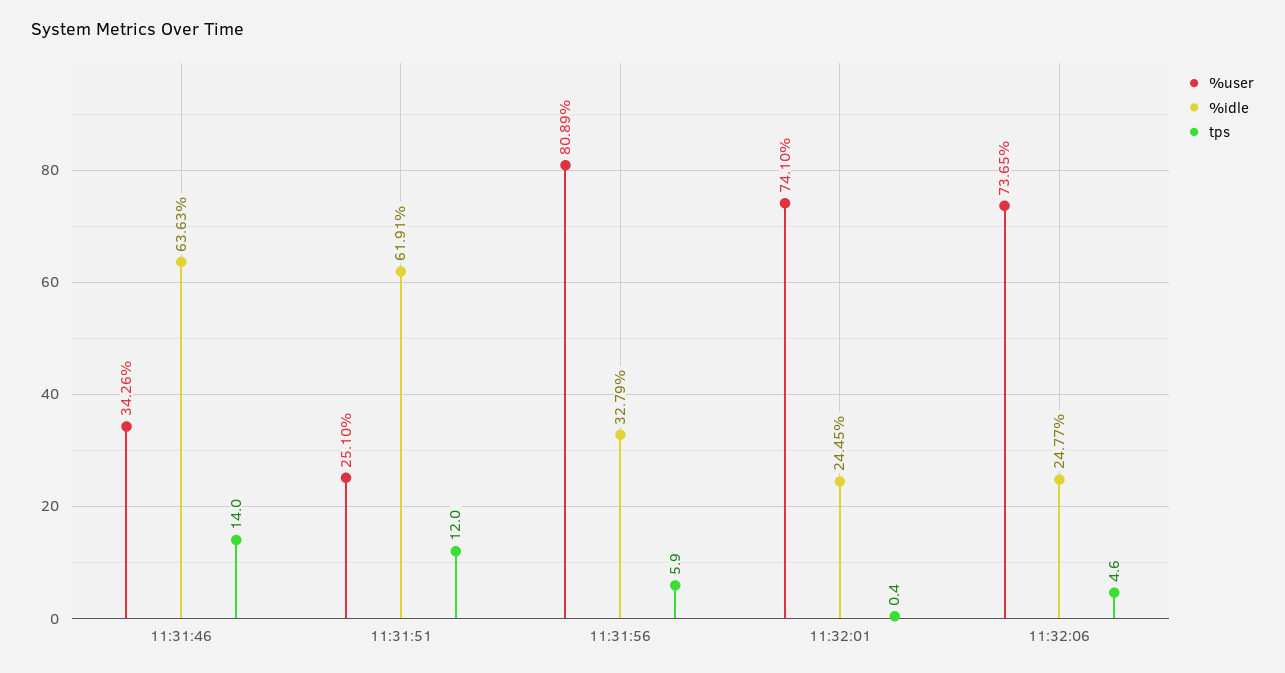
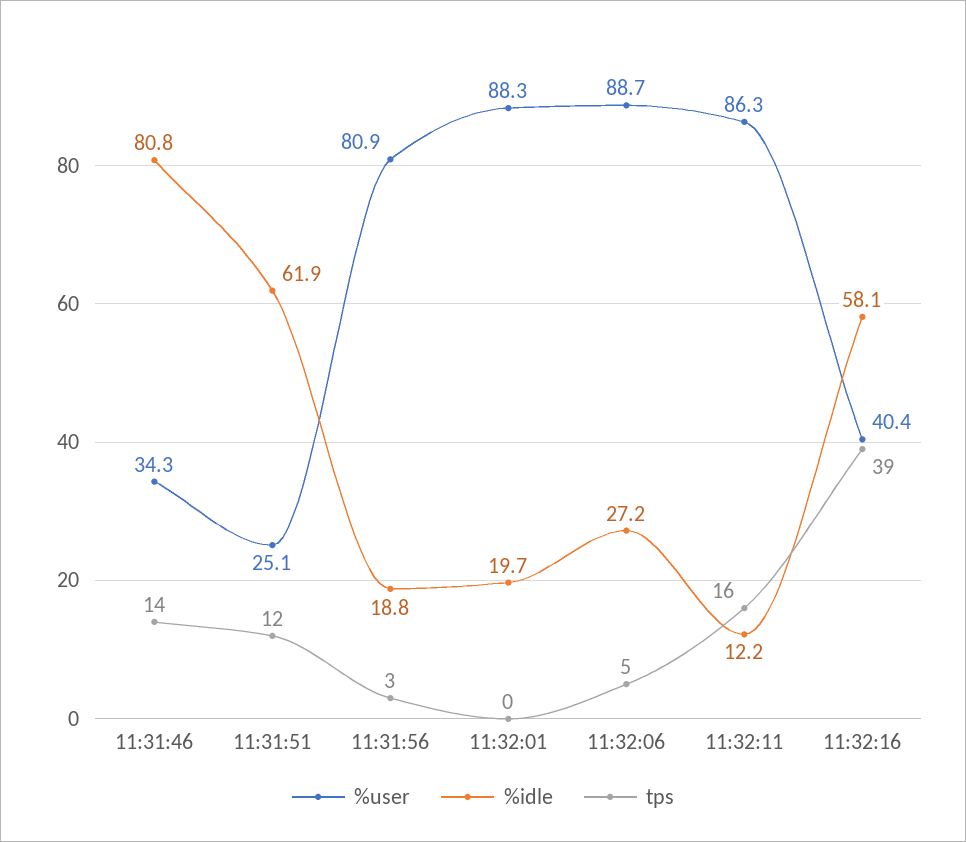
%idle, 11:31:46: 63.63 -> 80.8
%idle, 11:31:56: 32.79 -> 18.8
tps, 11:31:56: 5.9 -> 3
%user, 11:32:01: 74.1 -> 88.3
%idle, 11:32:01: 24.45 -> 19.7
%user, 11:32:06: 73.65 -> 88.7
%idle, 11:32:06: 24.77 -> 27.2
%user, 11:32:11: none -> 86.3
%idle, 11:32:11: none -> 12.2
tps, 11:32:11: none -> 16
%user, 11:32:16: none -> 40.4
%idle, 11:32:16: none -> 58.1
tps, 11:32:16: none -> 39

